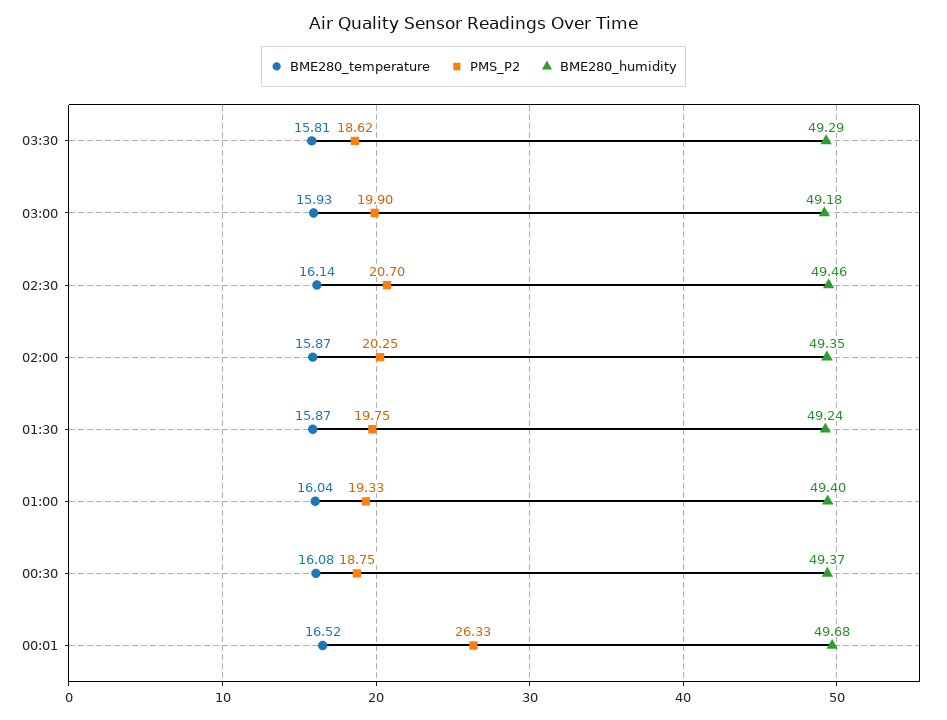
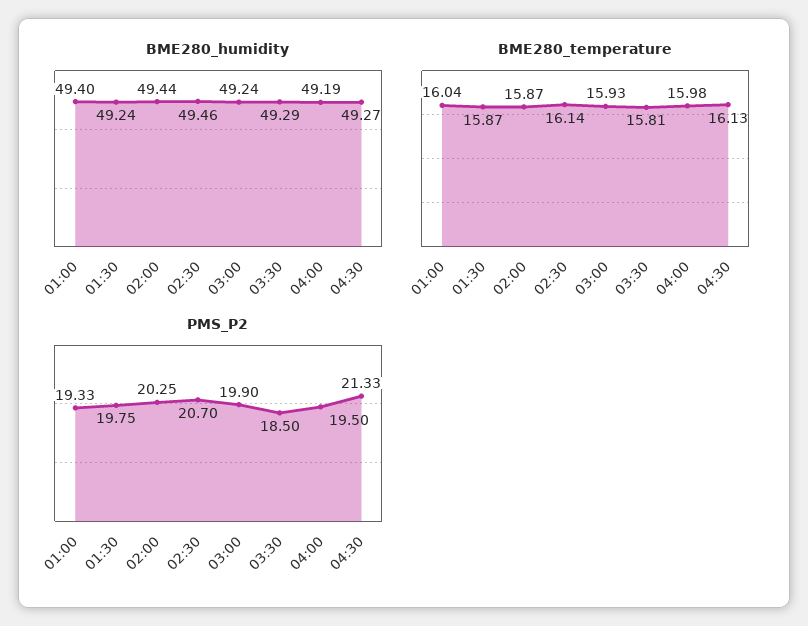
PMS_P2, 03:30: 18.62 -> 18.5
BME280_humidity, 03:00: 49.18 -> 49.24
BME280_humidity, 02:00: 49.35 -> 49.44
BME280_temperature, 00:30: 16.08 -> none
PMS_P2, 00:30: 18.75 -> none
BME280_humidity, 00:30: 49.37 -> none
BME280_temperature, 00:01: 16.52 -> none
PMS_P2, 00:01: 26.33 -> none
BME280_humidity, 00:01: 49.68 -> none
BME280_humidity, 04:00: none -> 49.19
BME280_humidity, 04:30: none -> 49.27
BME280_temperature, 04:00: none -> 15.98
BME280_temperature, 04:30: none -> 16.13
PMS_P2, 04:00: none -> 19.5
PMS_P2, 04:30: none -> 21.33

